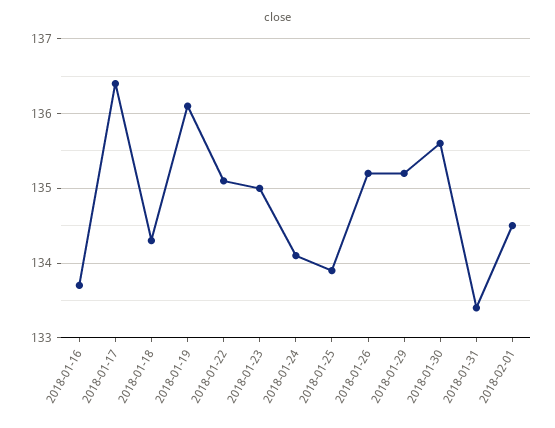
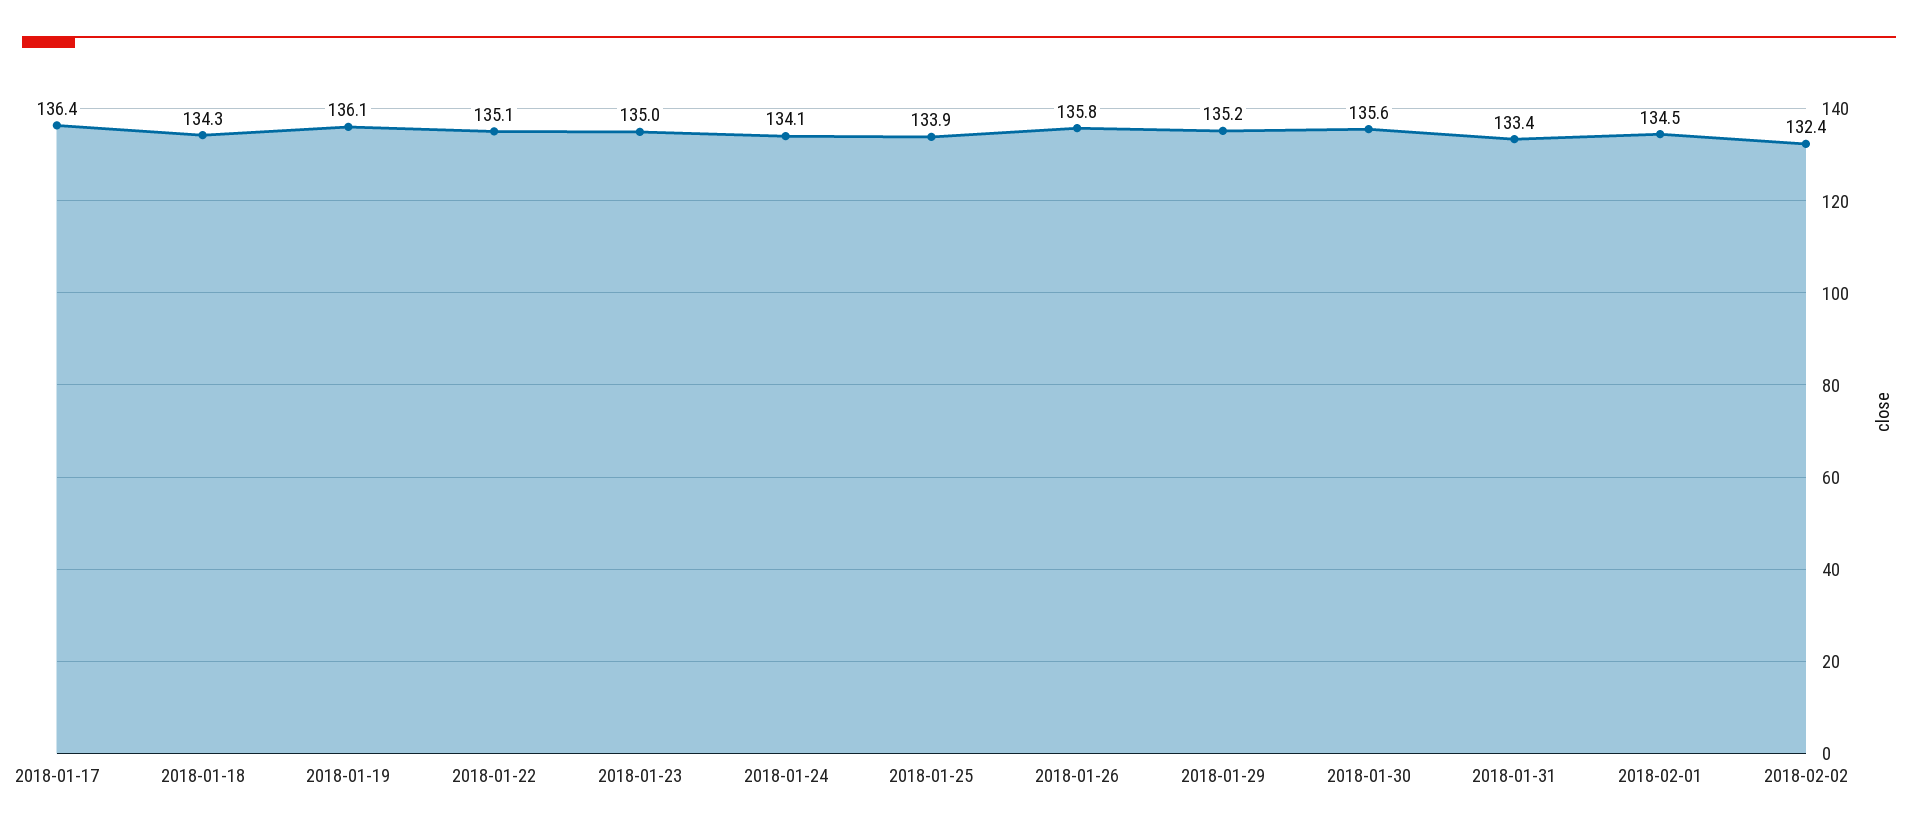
2018-01-16: 133.7 -> none
2018-01-26: 135.2 -> 135.8
2018-02-02: none -> 132.4

